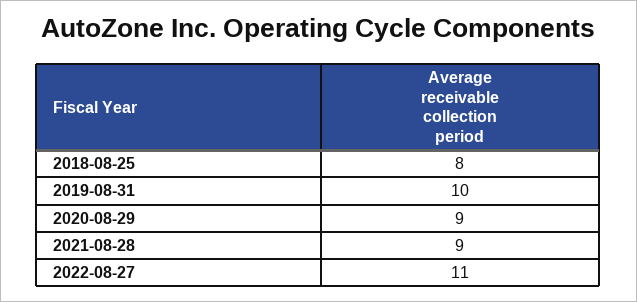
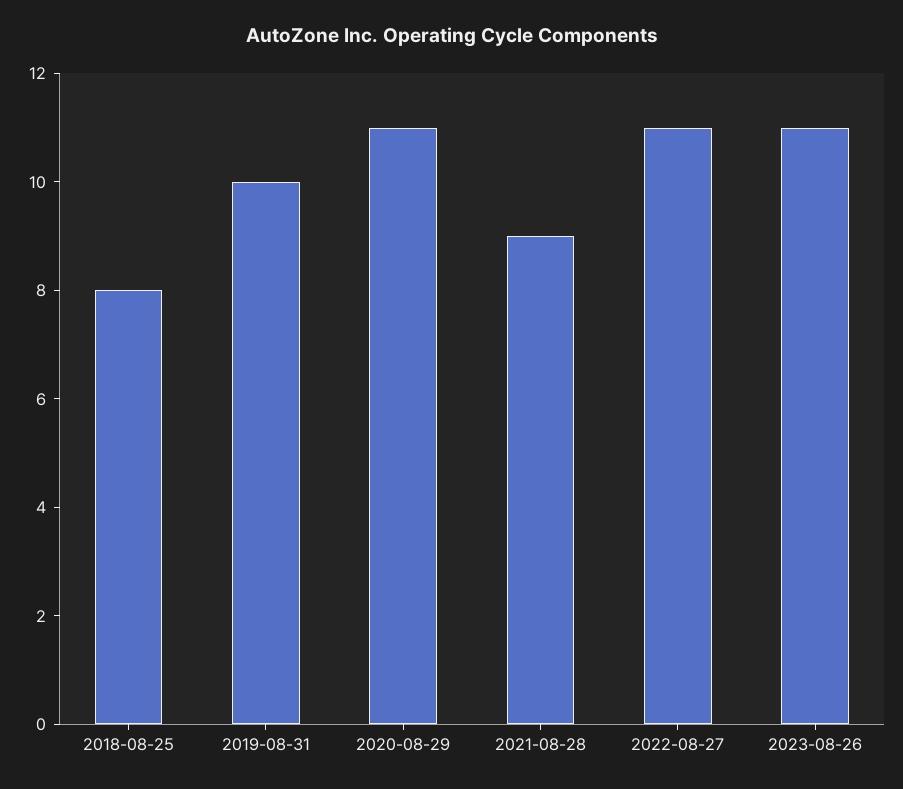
2020-08-29: 9 -> 11
2023-08-26: none -> 11

